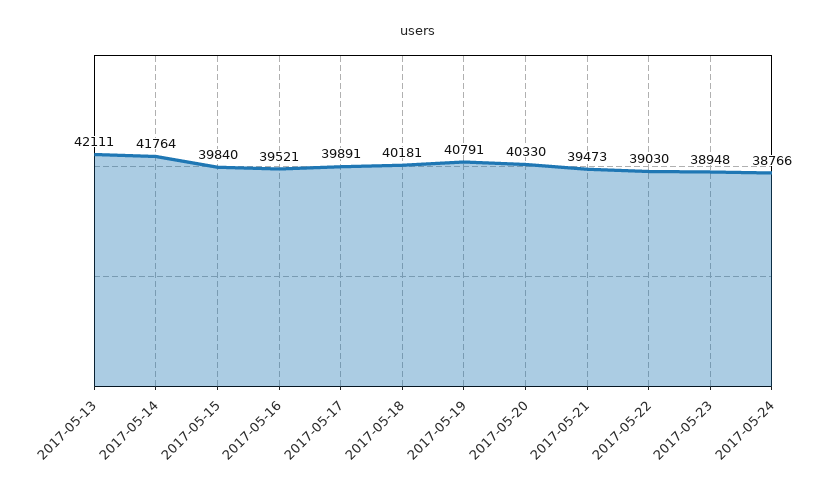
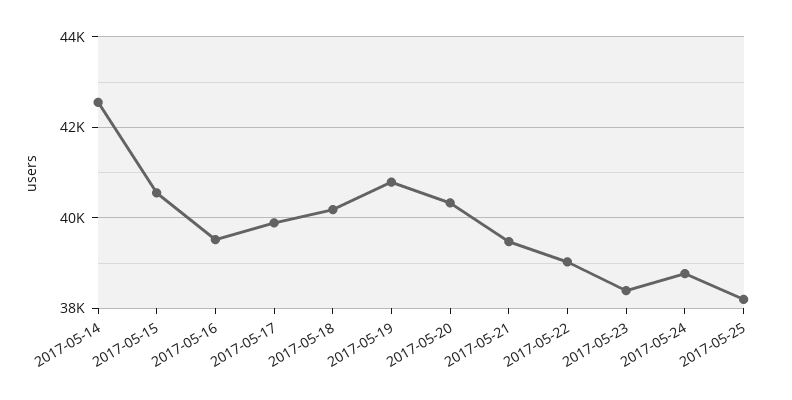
2017-05-13: 42111 -> none
2017-05-14: 41764 -> 42600
2017-05-15: 39840 -> 40600
2017-05-23: 38948 -> 38400
2017-05-25: none -> 38200

